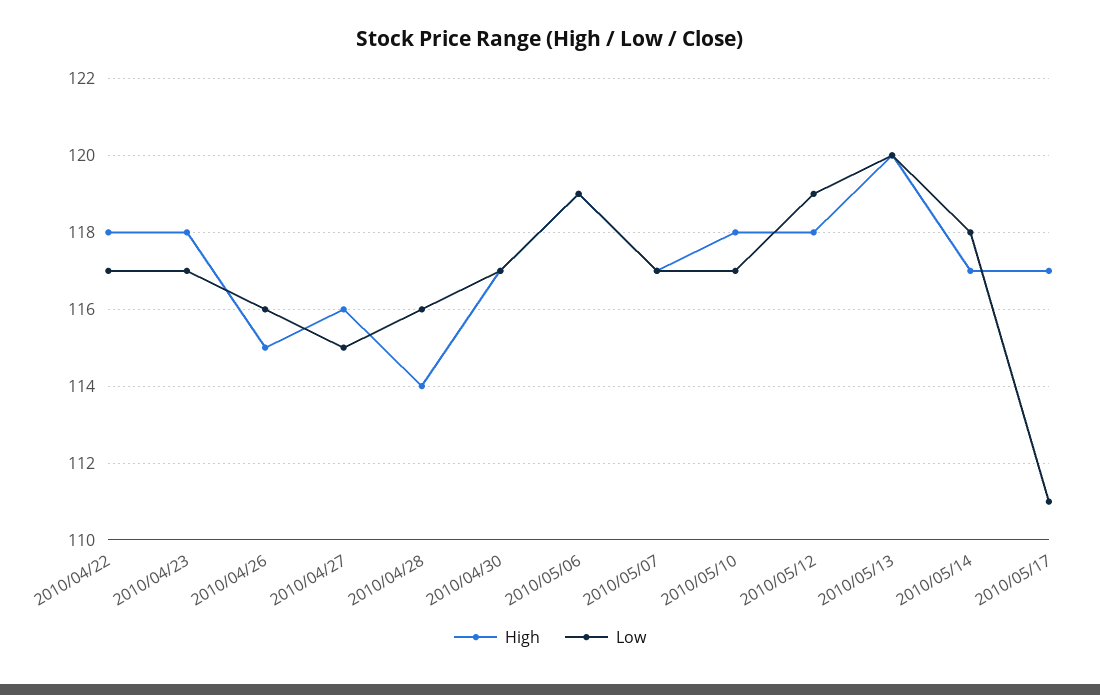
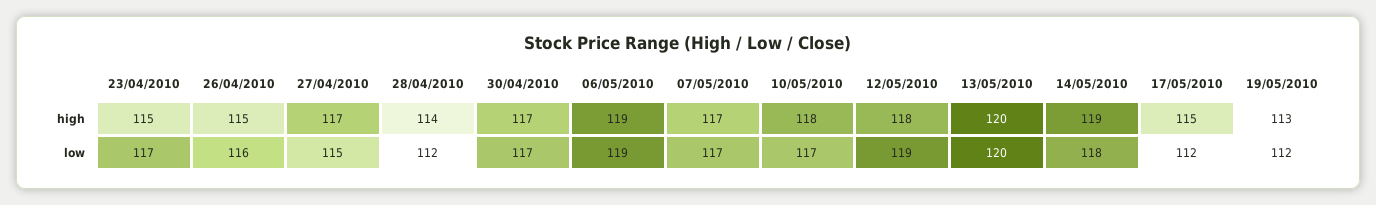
High, 2010/04/22: 118 -> none
Low, 2010/04/22: 117 -> none
High, 2010/04/23: 118 -> 115
High, 2010/04/27: 116 -> 117
Low, 2010/04/28: 116 -> 112
High, 2010/05/14: 117 -> 119
High, 2010/05/17: 117 -> 115
Low, 2010/05/17: 111 -> 112
High, 19/05/2010: none -> 113
Low, 19/05/2010: none -> 112

